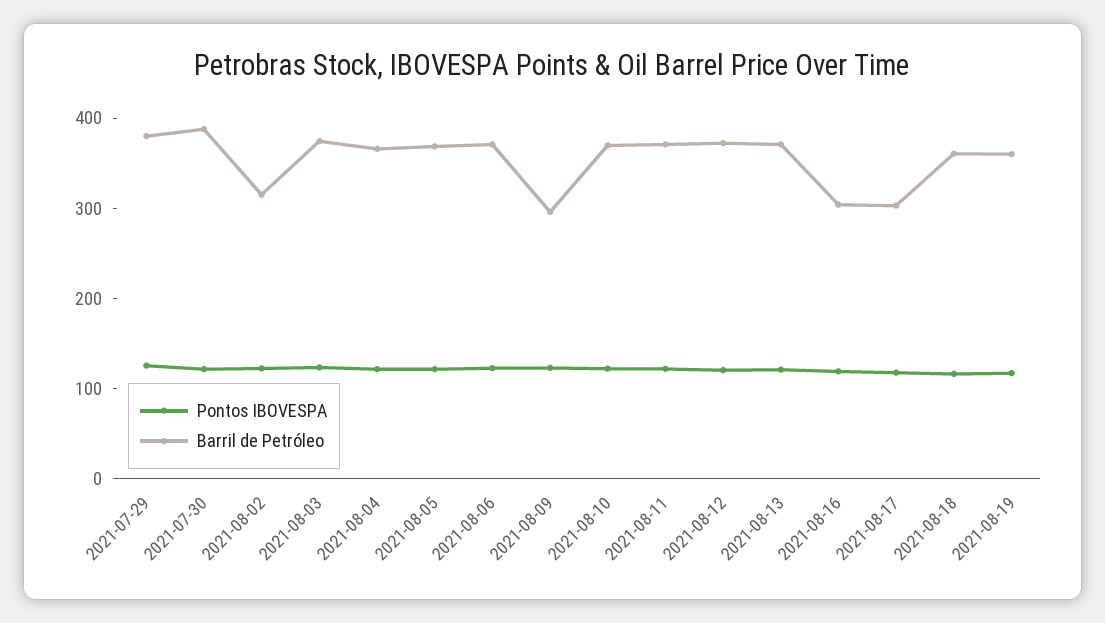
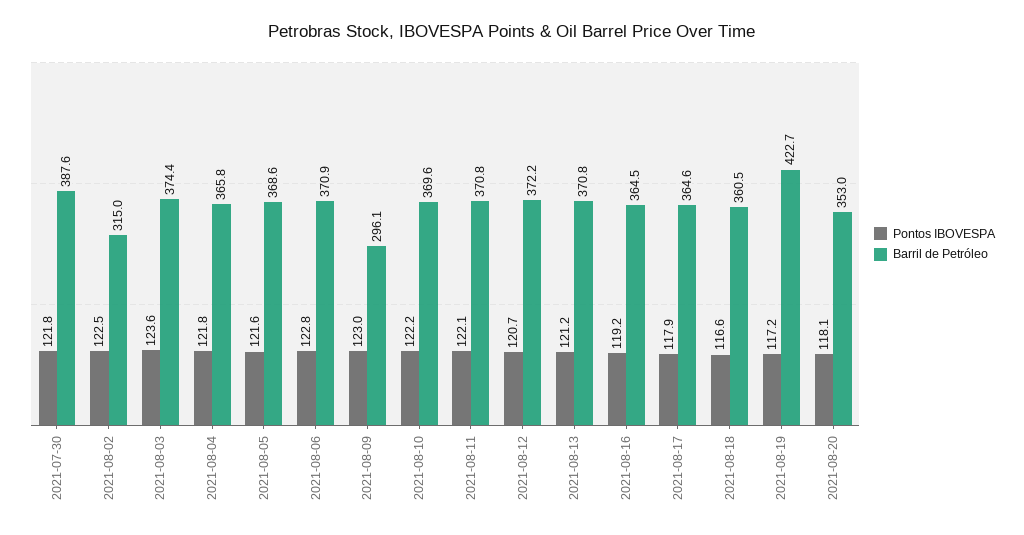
Pontos IBOVESPA, 2021-07-29: 120 -> none
Barril de Petróleo, 2021-07-29: 380 -> none
Barril de Petróleo, 2021-08-16: 300 -> 364.5
Barril de Petróleo, 2021-08-17: 300 -> 364.6
Barril de Petróleo, 2021-08-19: 360 -> 422.7
Pontos IBOVESPA, 2021-08-20: none -> 118.1
Barril de Petróleo, 2021-08-20: none -> 353

